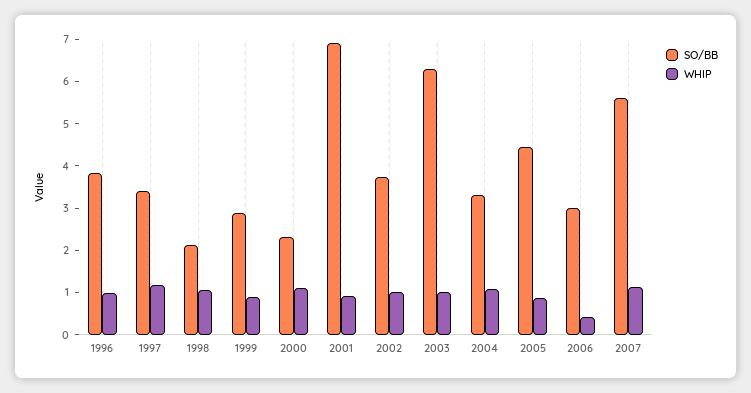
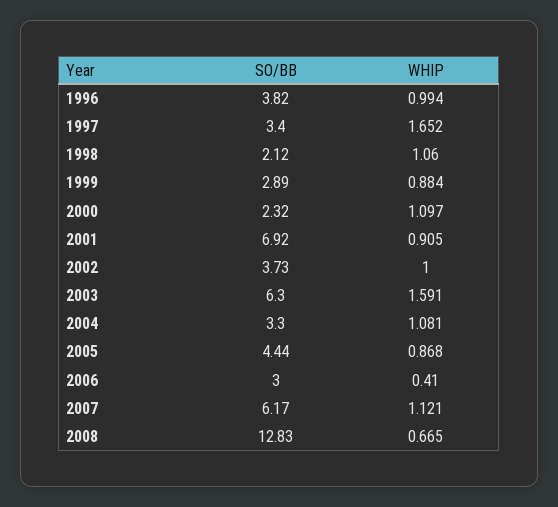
WHIP, 1997: 1.2 -> 1.652
WHIP, 2003: 1 -> 1.591
SO/BB, 2007: 5.6 -> 6.17
SO/BB, 2008: none -> 12.83
WHIP, 2008: none -> 0.665

